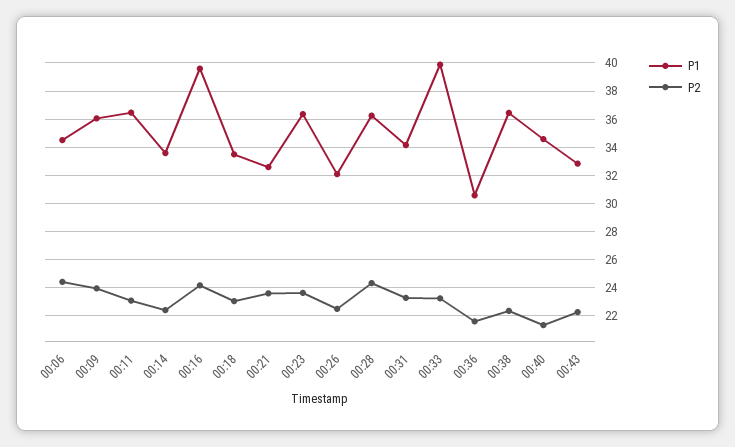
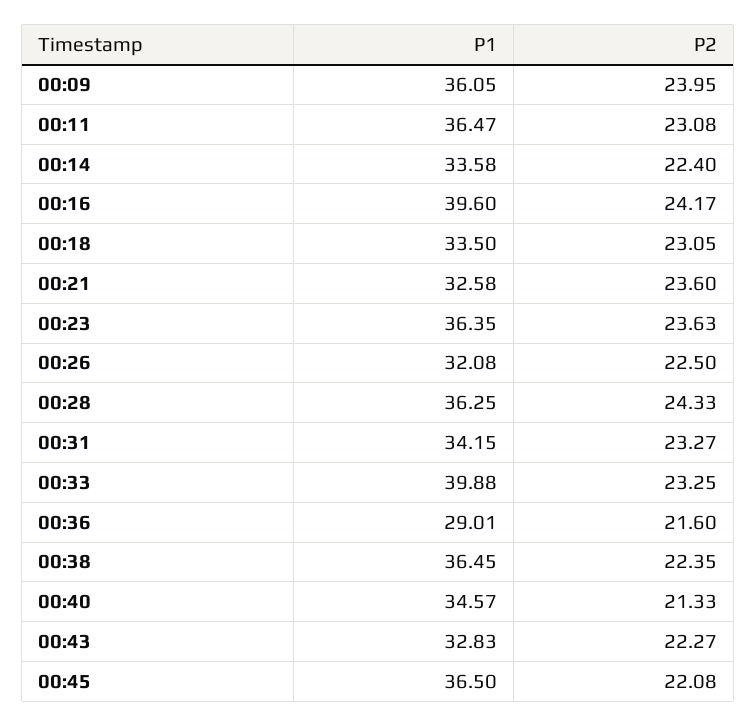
P1, 00:06: 34.5 -> none
P2, 00:06: 24.5 -> none
P1, 00:36: 30.5 -> 29.01
P1, 00:45: none -> 36.5
P2, 00:45: none -> 22.08

